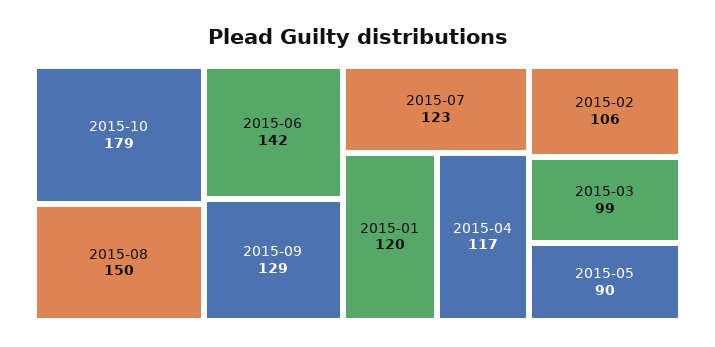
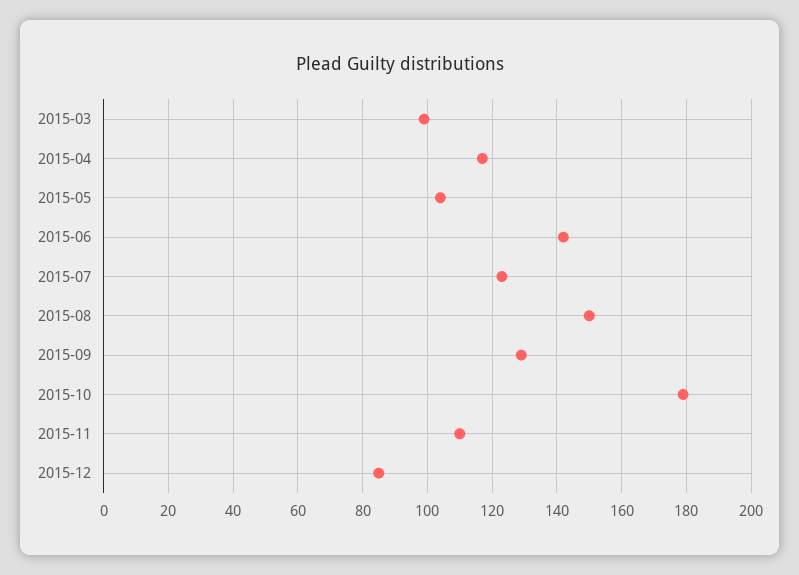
2015-01: 120 -> none
2015-02: 106 -> none
2015-05: 90 -> 105
2015-11: none -> 110
2015-12: none -> 85

